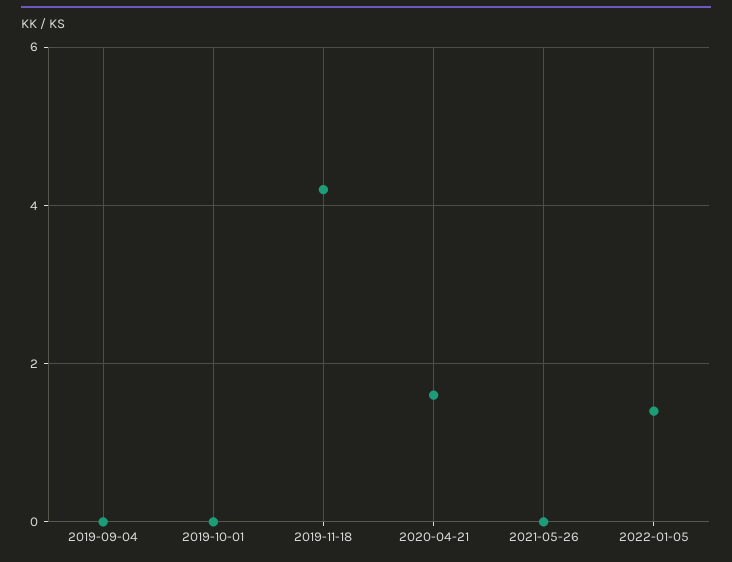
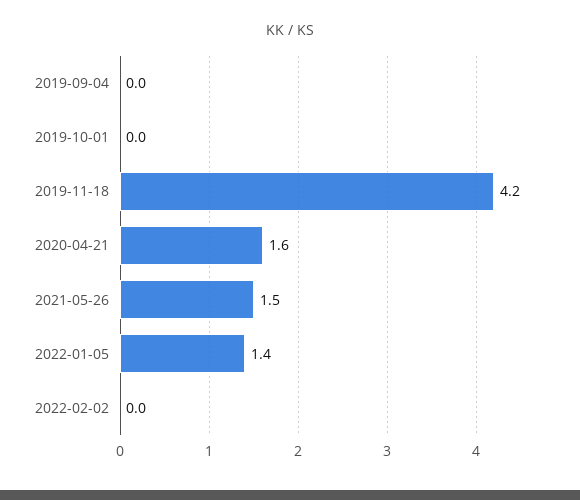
2021-05-26: 0 -> 1.5
2022-02-02: none -> 0

